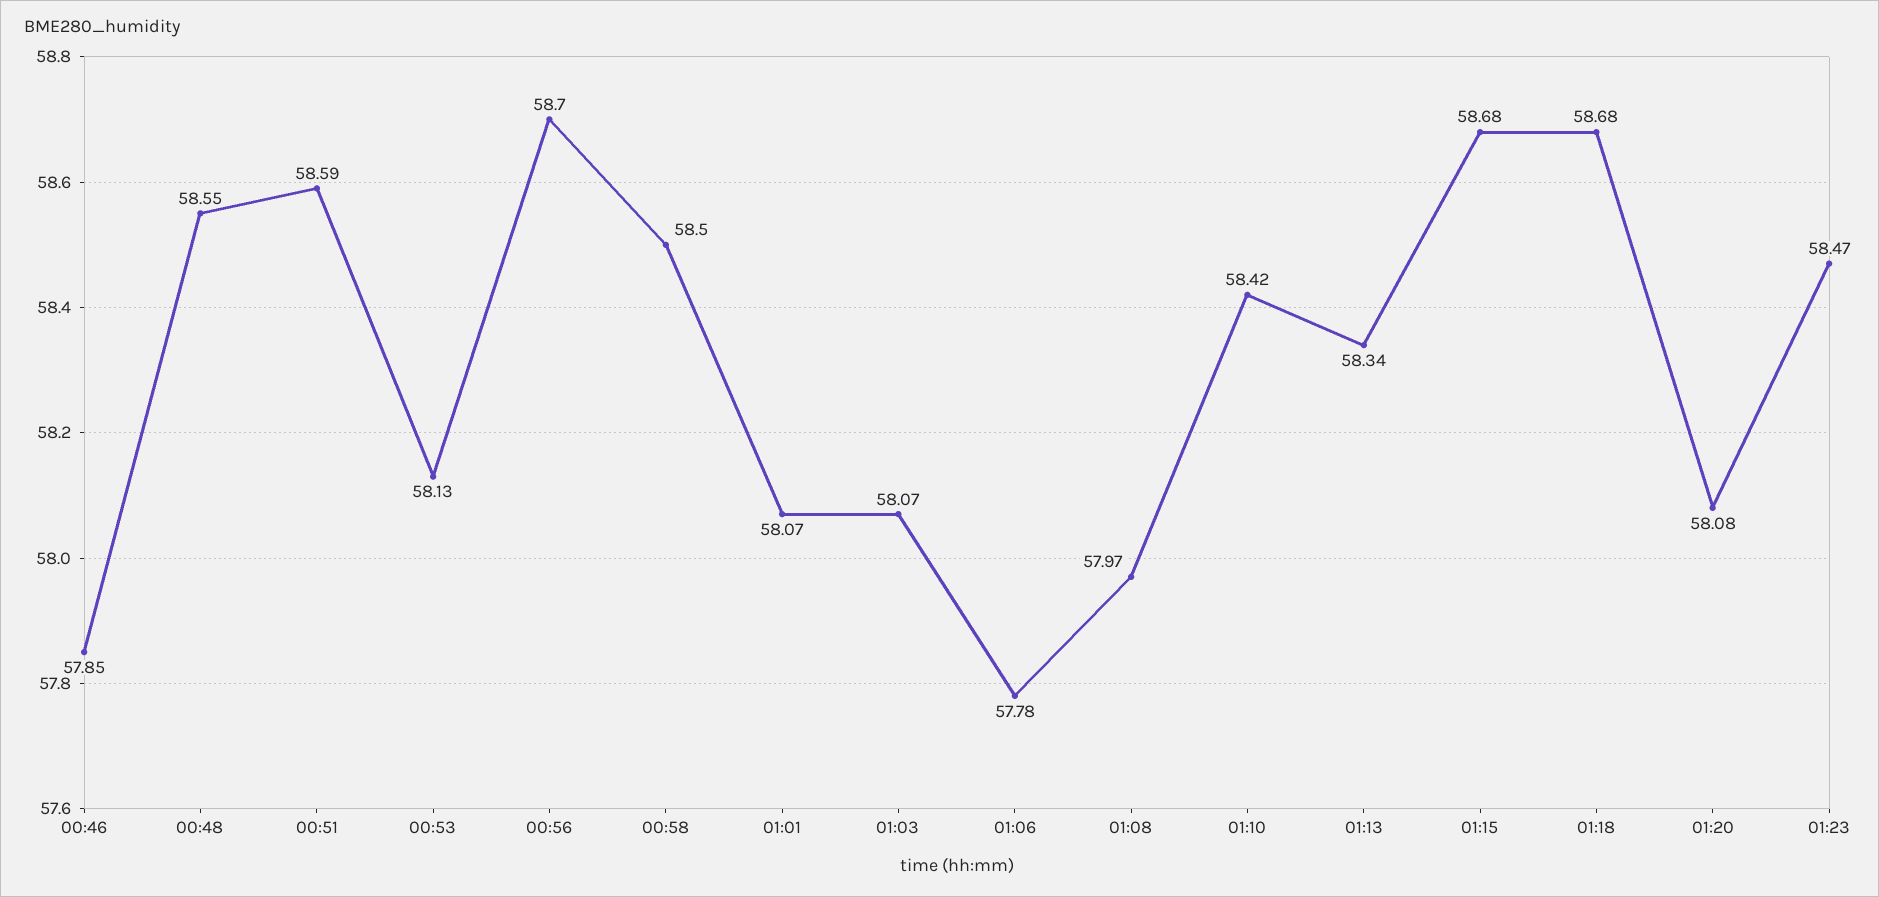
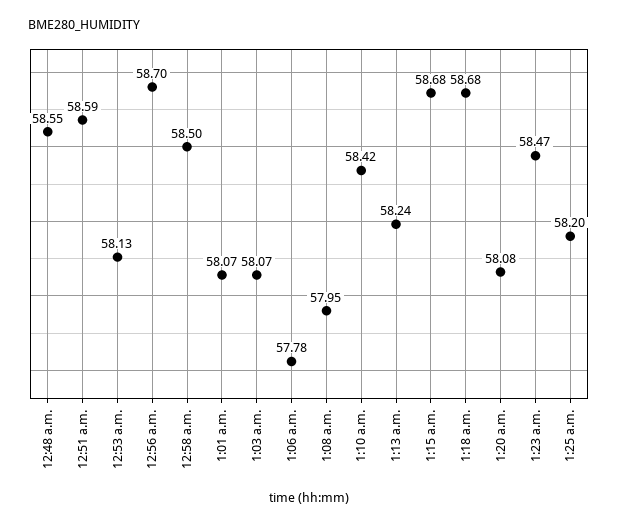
00:46: 57.85 -> none
01:08: 57.97 -> 57.95
01:13: 58.34 -> 58.24
1:25 a.m.: none -> 58.2

